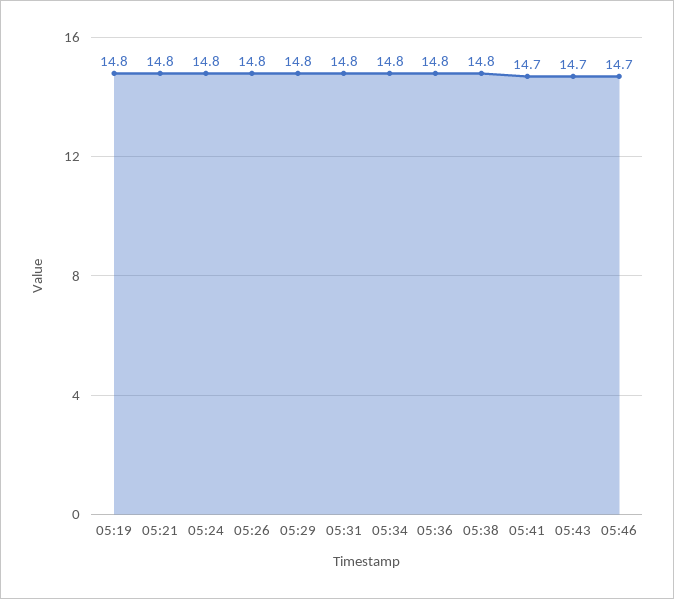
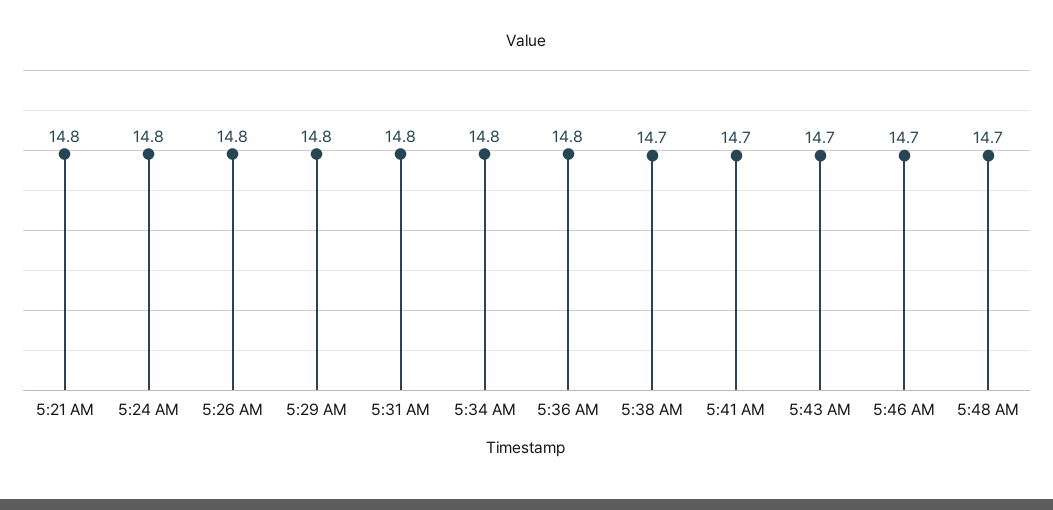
05:19: 14.8 -> none
05:38: 14.8 -> 14.7
5:48 AM: none -> 14.7

